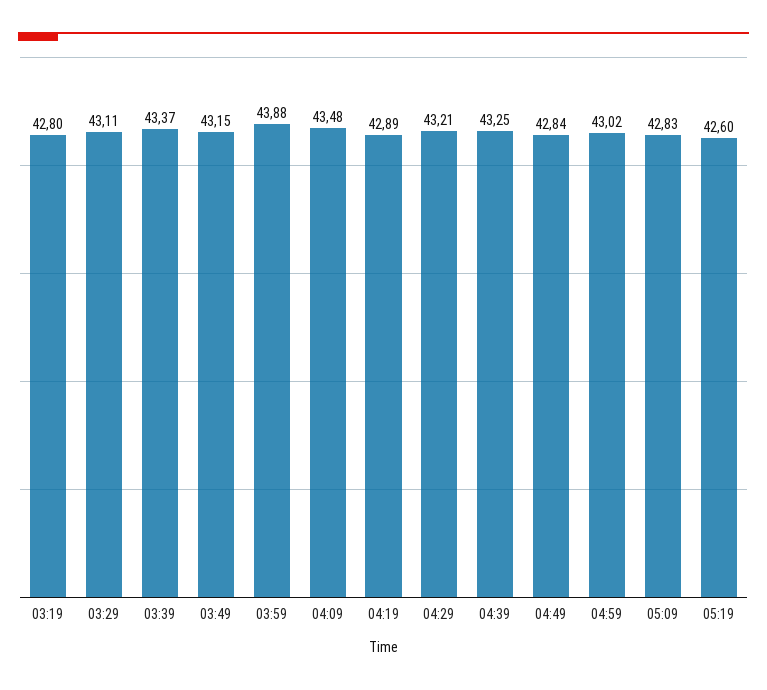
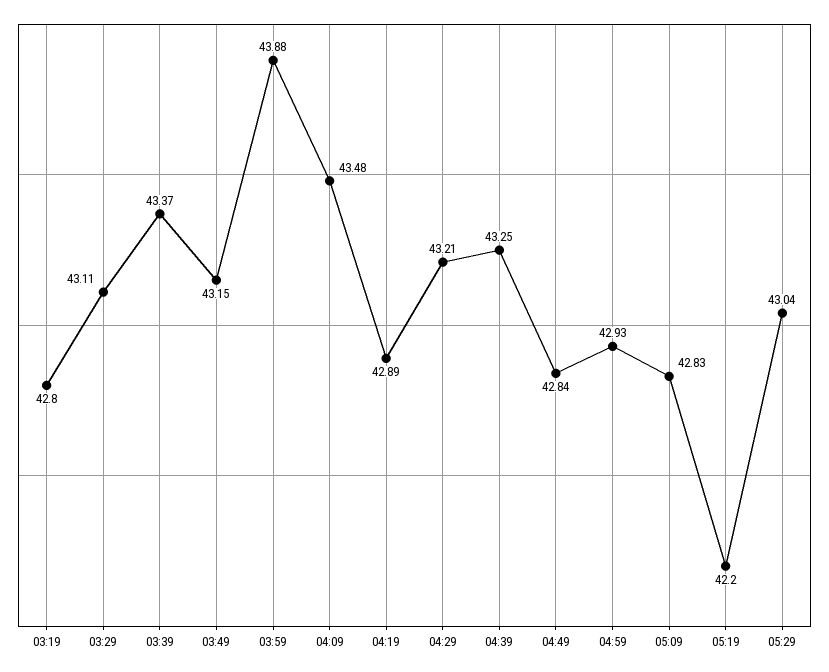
04:59: 43.02 -> 42.93
05:19: 42.6 -> 42.2
05:29: none -> 43.04

